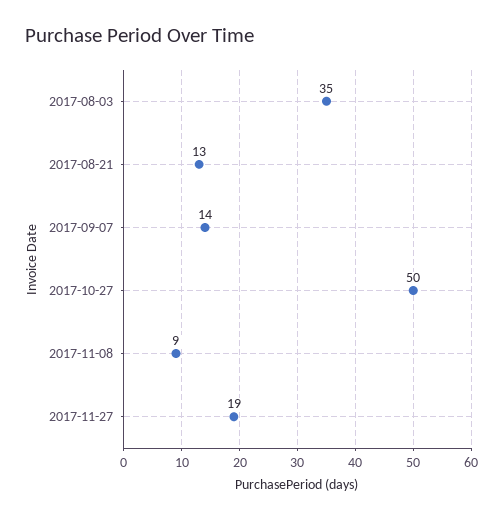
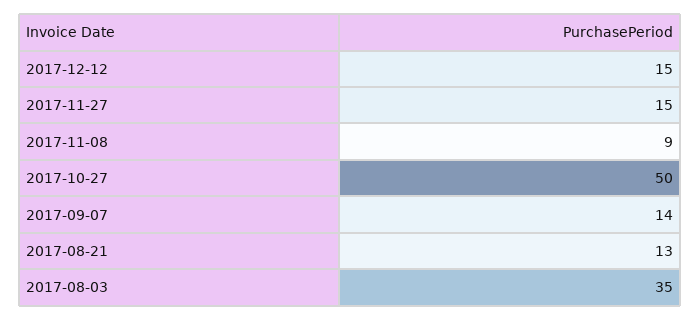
2017-11-27: 19 -> 15
2017-12-12: none -> 15

